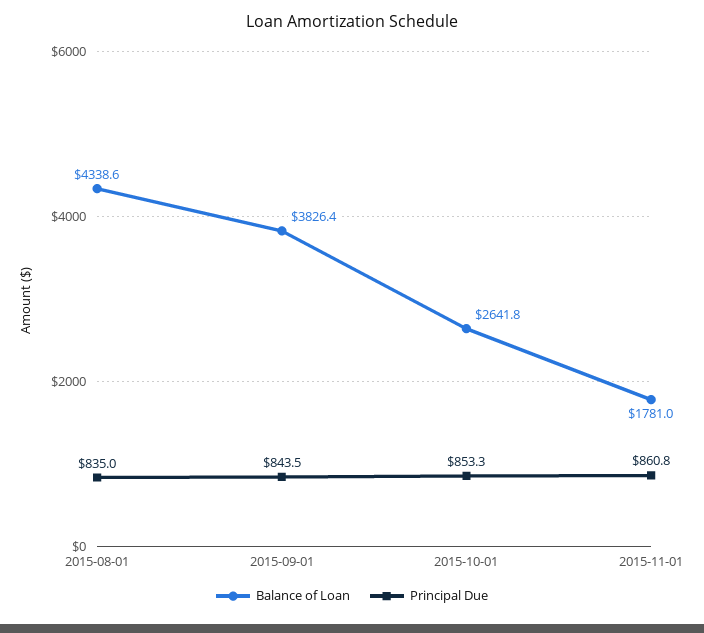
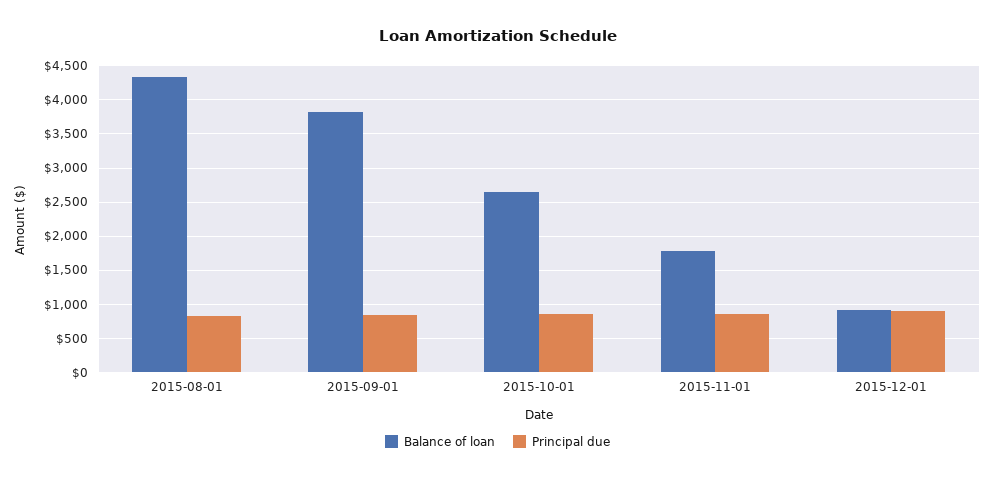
Balance of Loan, 2015-12-01: none -> 900
Principal Due, 2015-12-01: none -> 900

